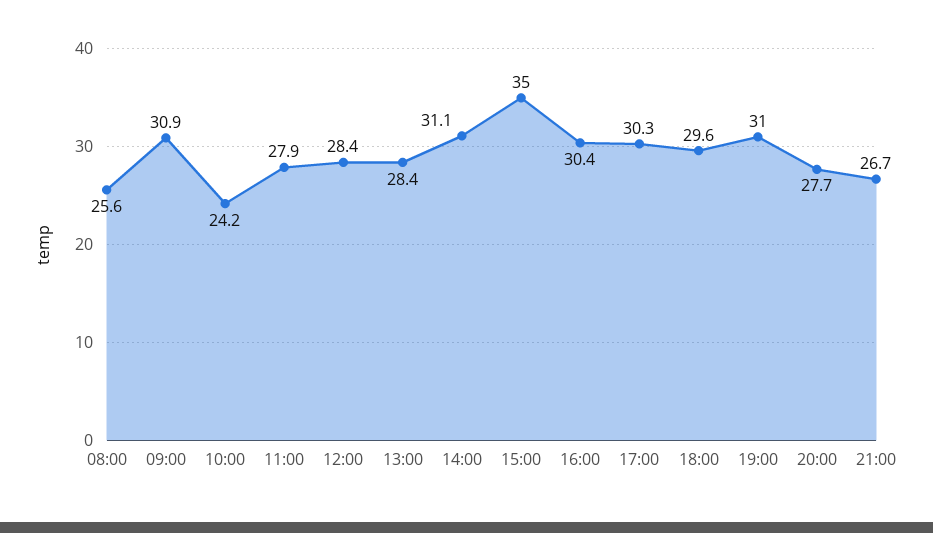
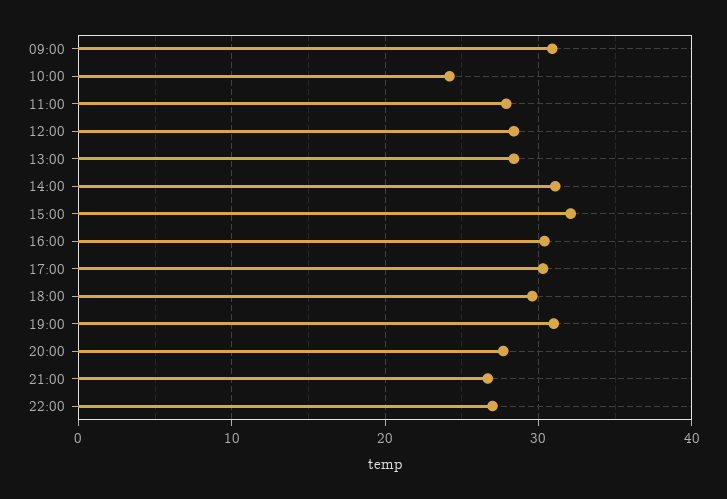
08:00: 25.6 -> none
15:00: 35 -> 32
22:00: none -> 27

